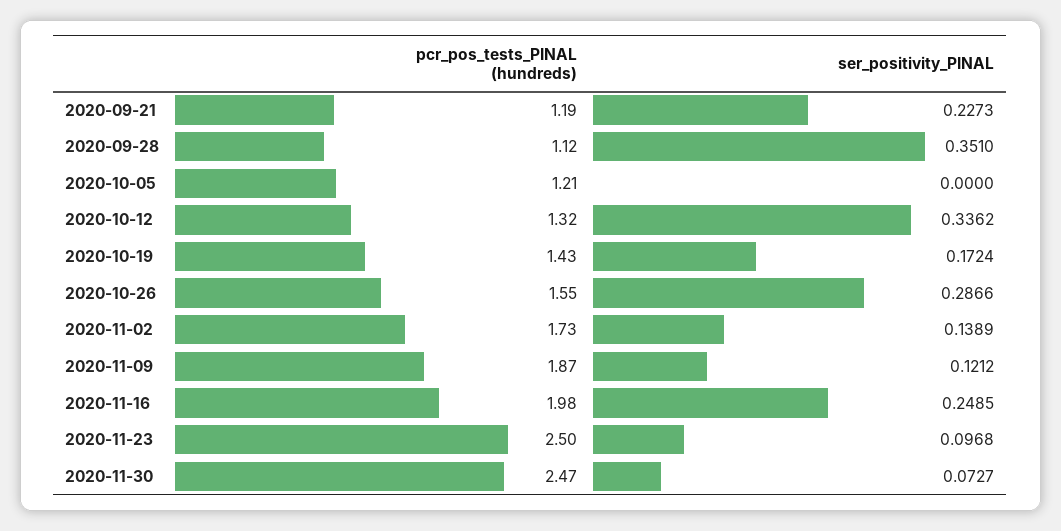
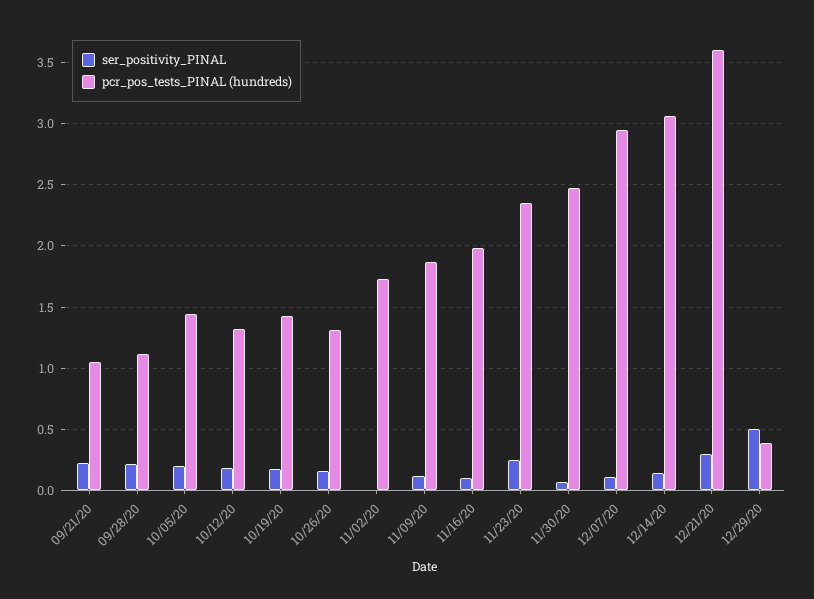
pcr_pos_tests_PINAL (hundreds), 2020-09-21: 1.19 -> 1.05
ser_positivity_PINAL, 2020-09-28: 0.351 -> 0.2
pcr_pos_tests_PINAL (hundreds), 2020-10-05: 1.21 -> 1.45
ser_positivity_PINAL, 2020-10-05: 0 -> 0.2
ser_positivity_PINAL, 2020-10-12: 0.3362 -> 0.2
pcr_pos_tests_PINAL (hundreds), 2020-10-26: 1.55 -> 1.3
ser_positivity_PINAL, 2020-10-26: 0.2866 -> 0.15
ser_positivity_PINAL, 2020-11-02: 0.1389 -> 0
ser_positivity_PINAL, 2020-11-16: 0.2485 -> 0.1
pcr_pos_tests_PINAL (hundreds), 2020-11-23: 2.5 -> 2.35
ser_positivity_PINAL, 2020-11-23: 0.0968 -> 0.25
ser_positivity_PINAL, 12/07/20: none -> 0.1
pcr_pos_tests_PINAL (hundreds), 12/07/20: none -> 2.95
ser_positivity_PINAL, 12/14/20: none -> 0.15
pcr_pos_tests_PINAL (hundreds), 12/14/20: none -> 3.05
ser_positivity_PINAL, 12/21/20: none -> 0.3
pcr_pos_tests_PINAL (hundreds), 12/21/20: none -> 3.6
ser_positivity_PINAL, 12/29/20: none -> 0.5
pcr_pos_tests_PINAL (hundreds), 12/29/20: none -> 0.4

